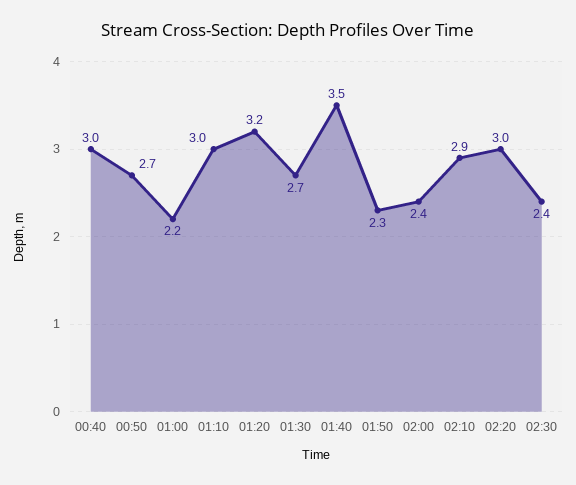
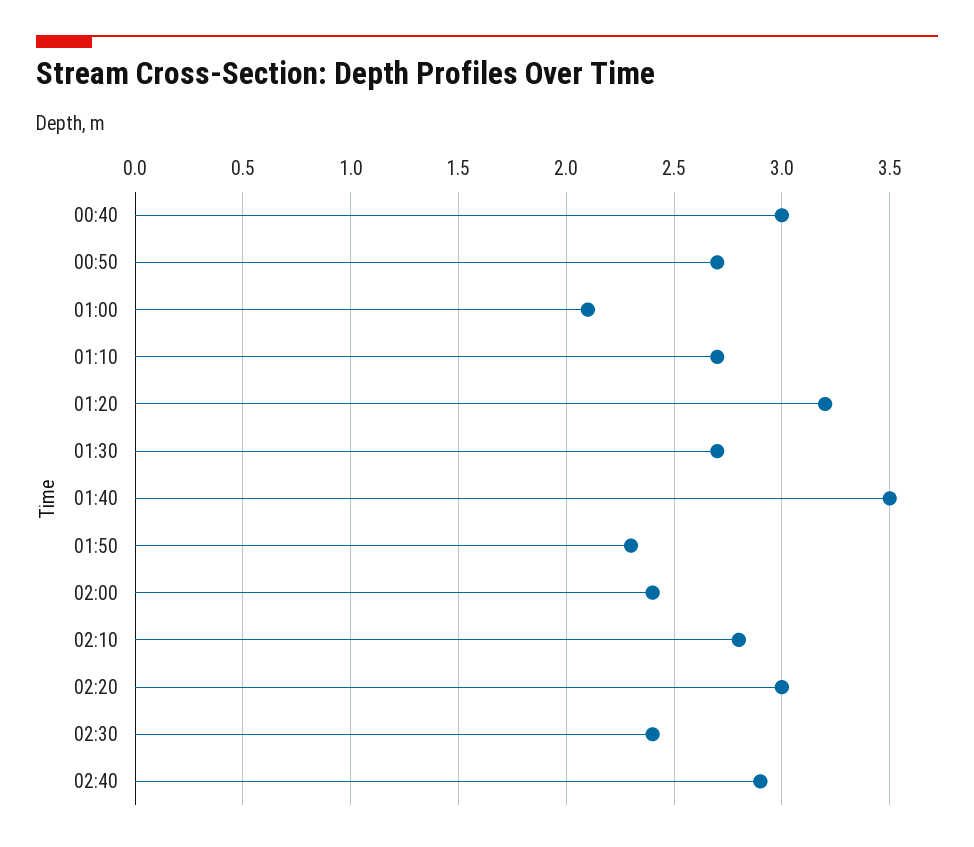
01:00: 2.2 -> 2.1
01:10: 3 -> 2.7
02:10: 2.9 -> 2.8
02:40: none -> 2.9

